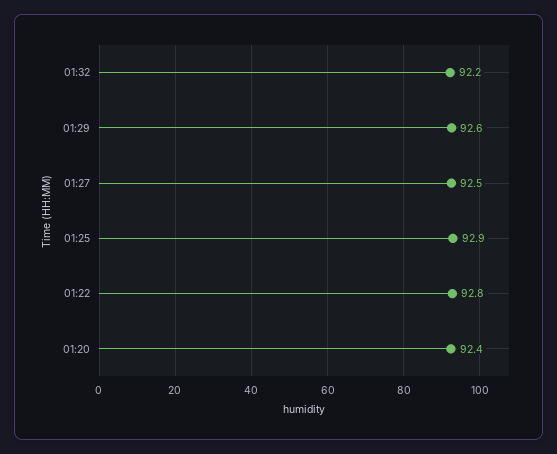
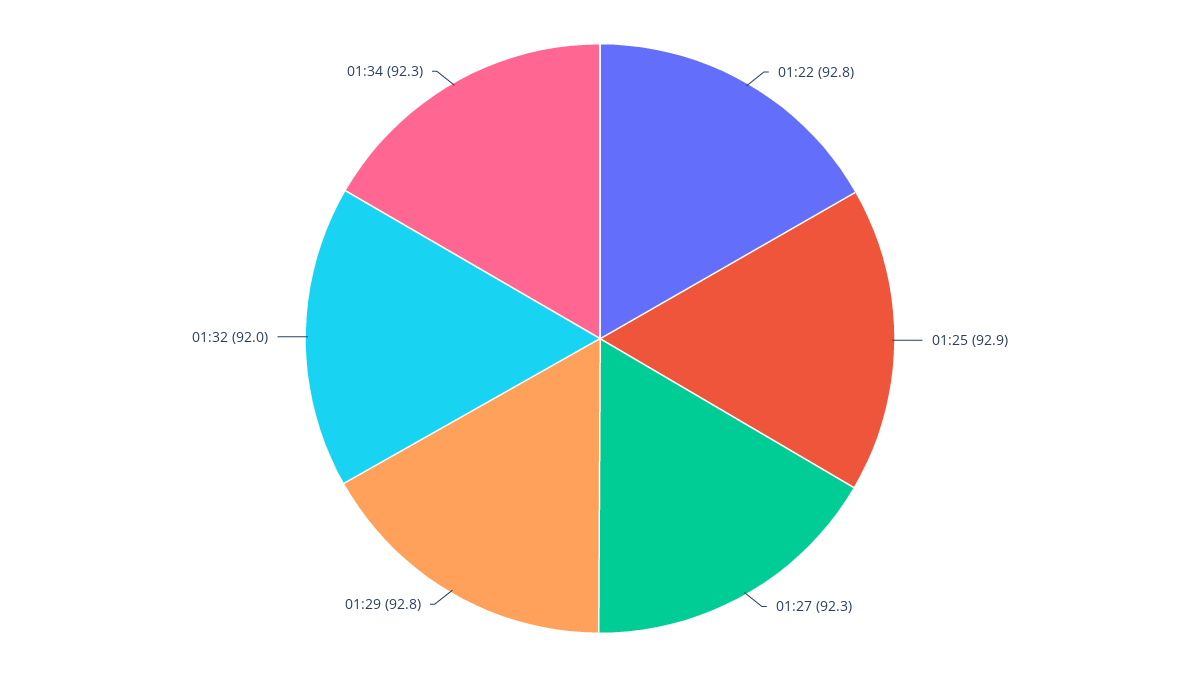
01:32: 92.2 -> 92
01:29: 92.6 -> 92.8
01:27: 92.5 -> 92.3
01:20: 92.4 -> none
01:34: none -> 92.3

